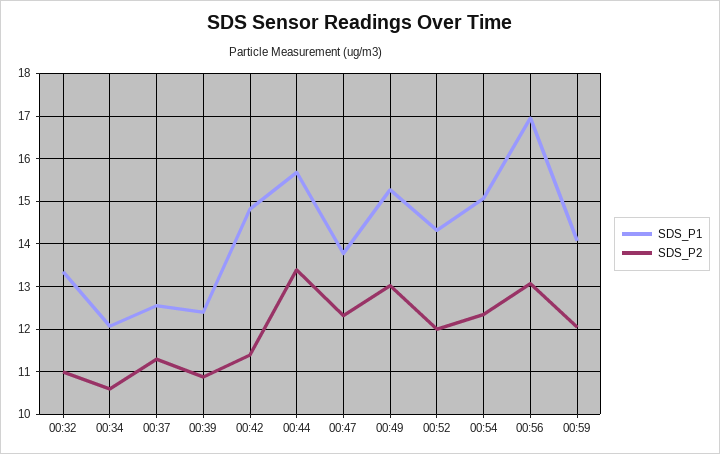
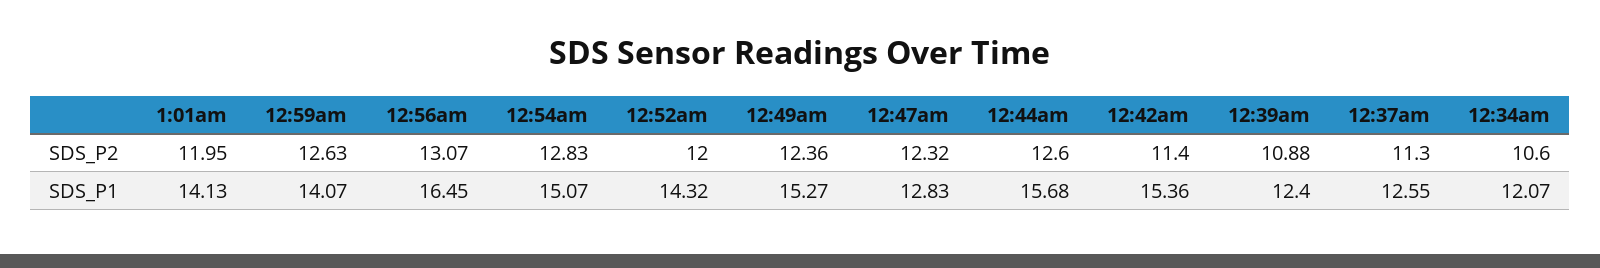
SDS_P1, 00:32: 13.4 -> none
SDS_P2, 00:32: 11 -> none
SDS_P1, 00:42: 14.8 -> 15.36
SDS_P2, 00:44: 13.4 -> 12.6
SDS_P1, 00:47: 13.8 -> 12.83
SDS_P2, 00:49: 13 -> 12.36
SDS_P2, 00:54: 12.4 -> 12.83
SDS_P1, 00:56: 17 -> 16.45
SDS_P2, 00:59: 12 -> 12.63
SDS_P2, 1:01am: none -> 11.95
SDS_P1, 1:01am: none -> 14.13

